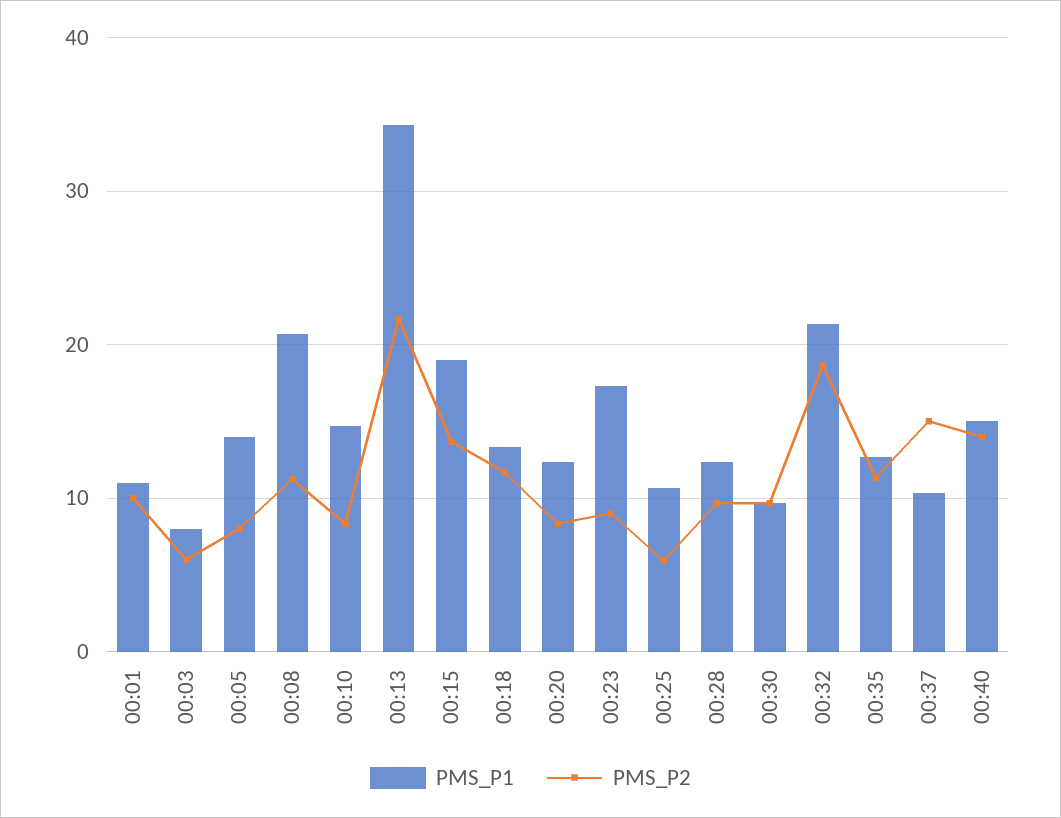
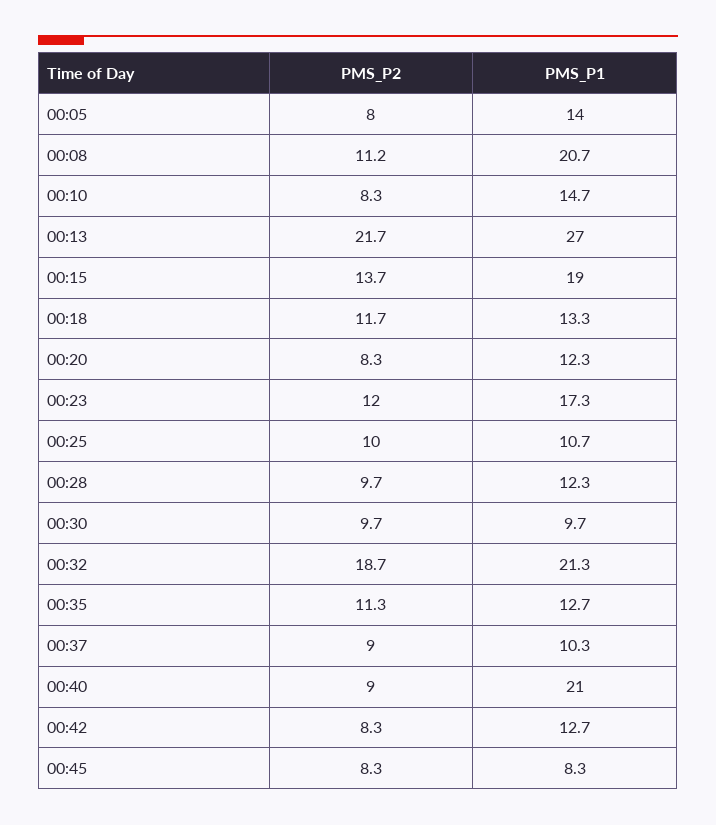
PMS_P1, 00:01: 11 -> none
PMS_P2, 00:01: 10 -> none
PMS_P1, 00:03: 8 -> none
PMS_P2, 00:03: 6 -> none
PMS_P1, 00:13: 34 -> 27
PMS_P2, 00:23: 9 -> 12
PMS_P2, 00:25: 6 -> 10
PMS_P2, 00:37: 15 -> 9
PMS_P1, 00:40: 15 -> 21
PMS_P2, 00:40: 14 -> 9
PMS_P2, 00:42: none -> 8.3
PMS_P1, 00:42: none -> 12.7
PMS_P2, 00:45: none -> 8.3
PMS_P1, 00:45: none -> 8.3

